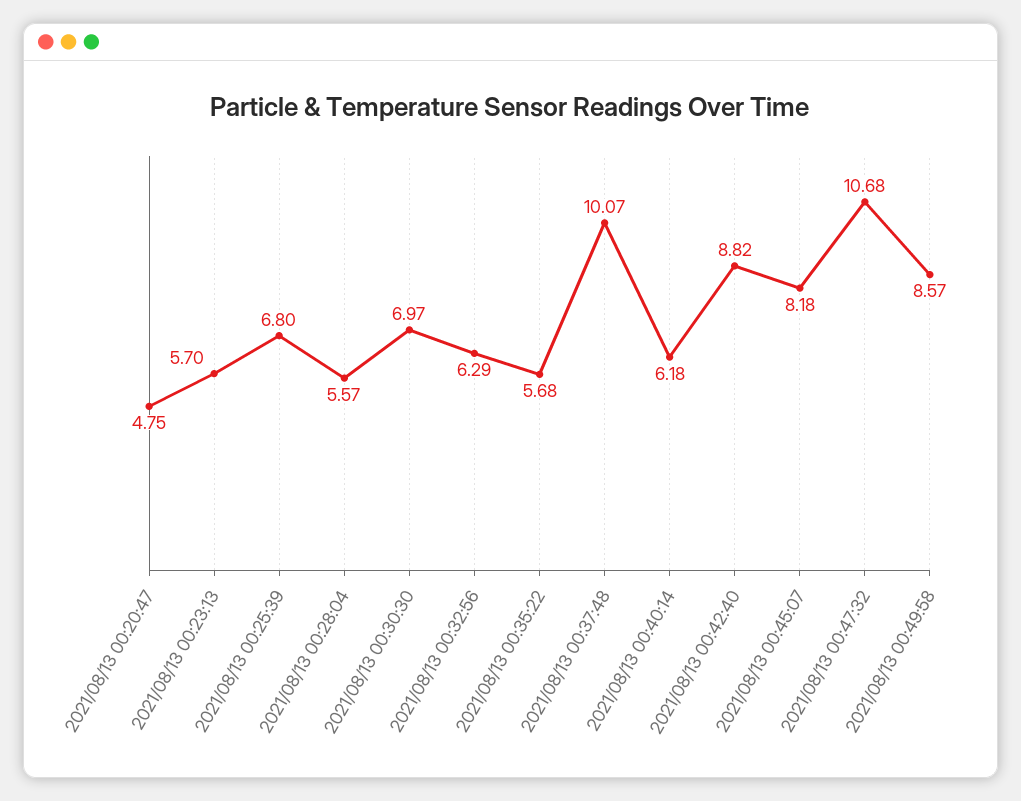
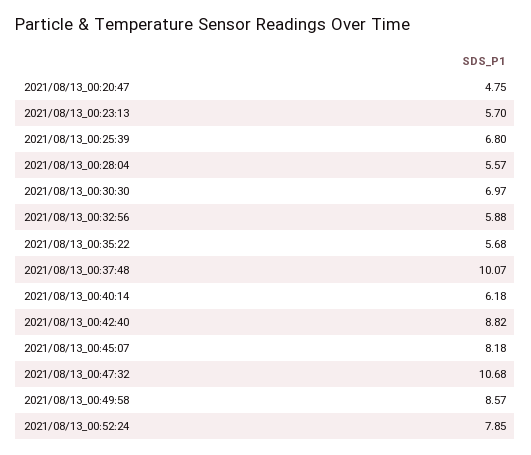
2021/08/13 00:32:56: 6.29 -> 5.88
2021/08/13_00:52:24: none -> 7.85

